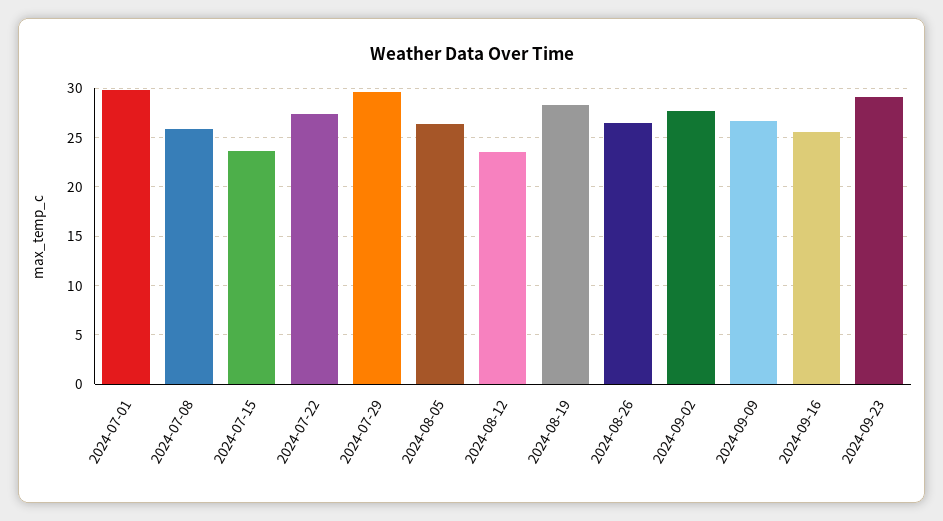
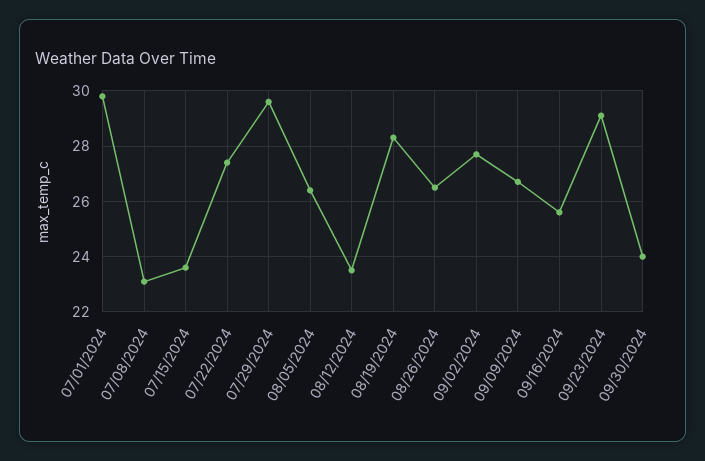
2024-07-08: 26 -> 23
09/30/2024: none -> 24

